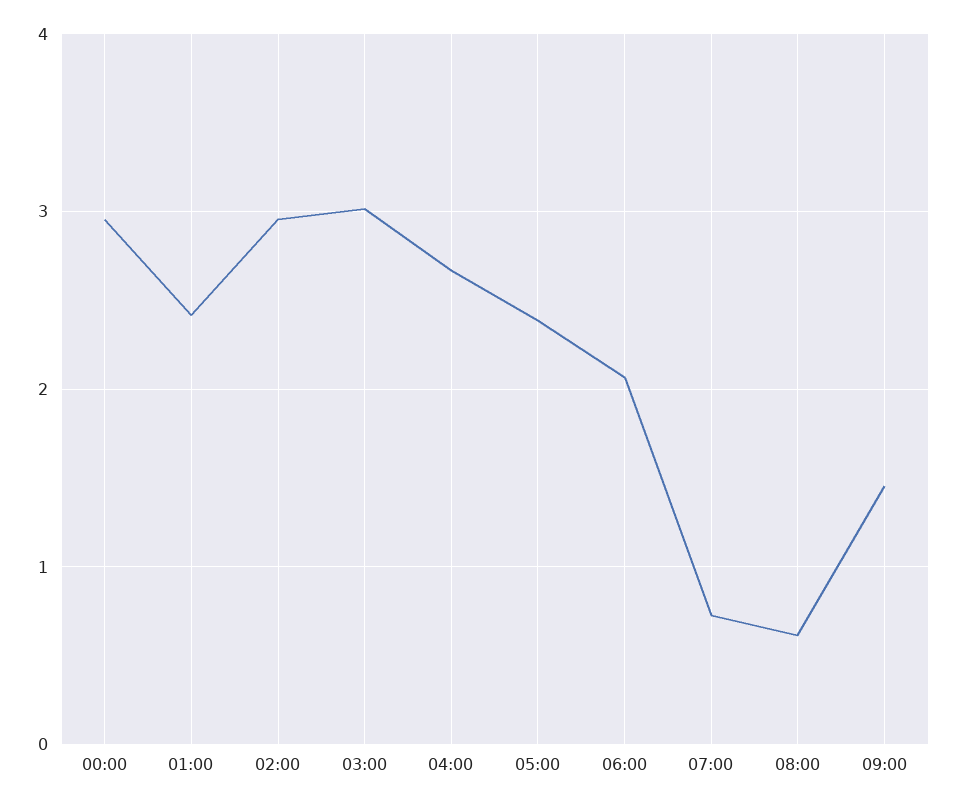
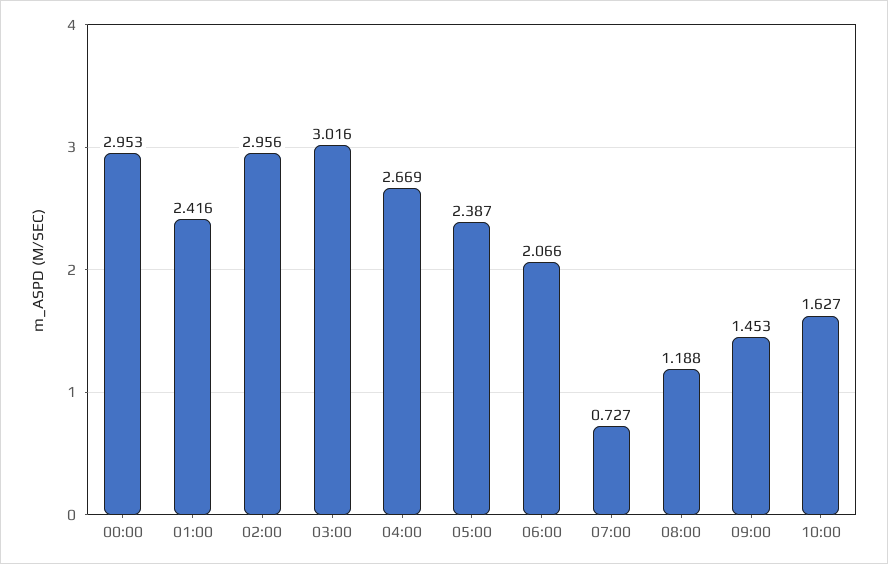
08:00: 0.6 -> 1.188
10:00: none -> 1.627

